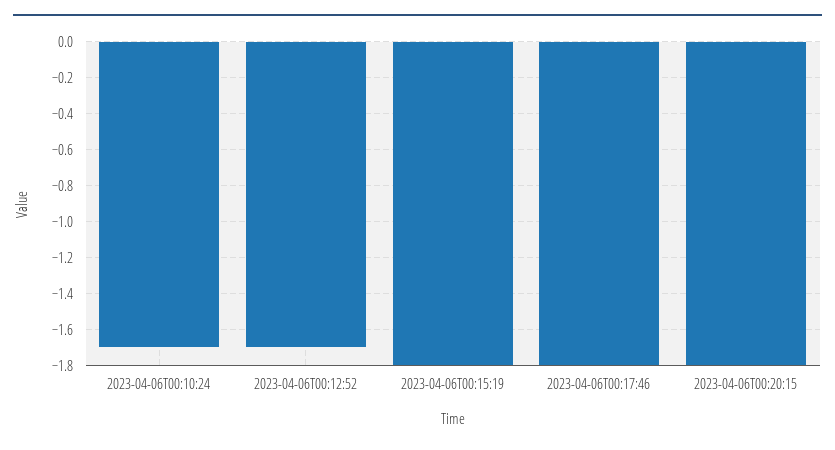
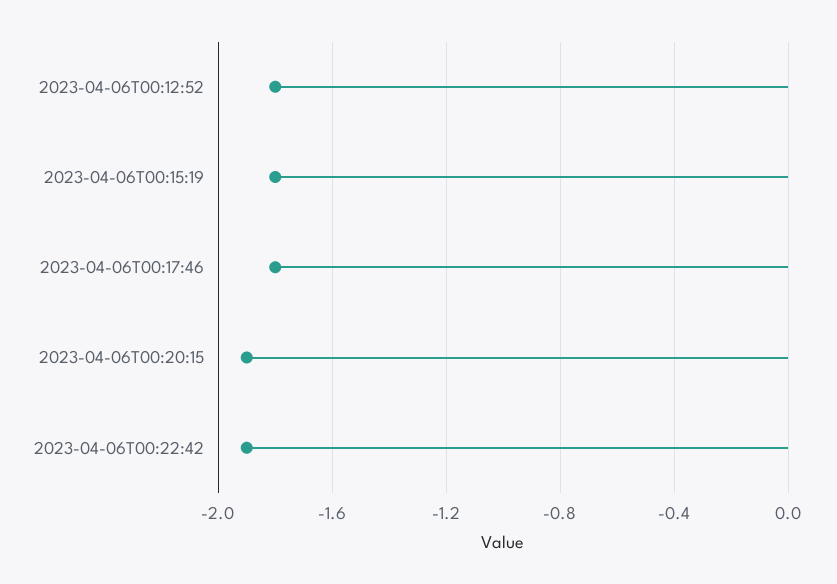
2023-04-06T00:10:24: -1.7 -> none
2023-04-06T00:12:52: -1.7 -> -1.8
2023-04-06T00:20:15: -1.8 -> -1.9
2023-04-06T00:22:42: none -> -1.9

